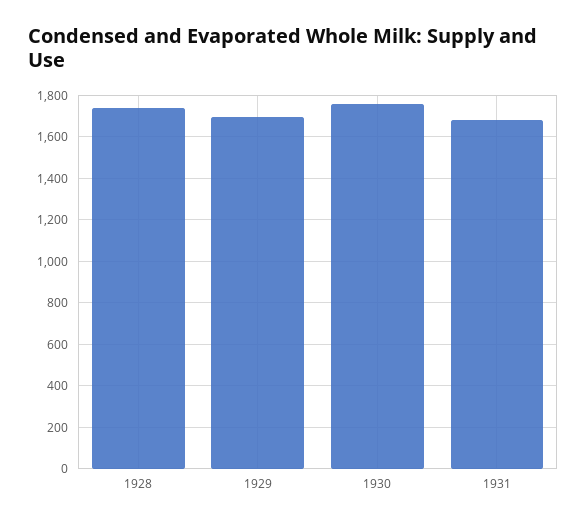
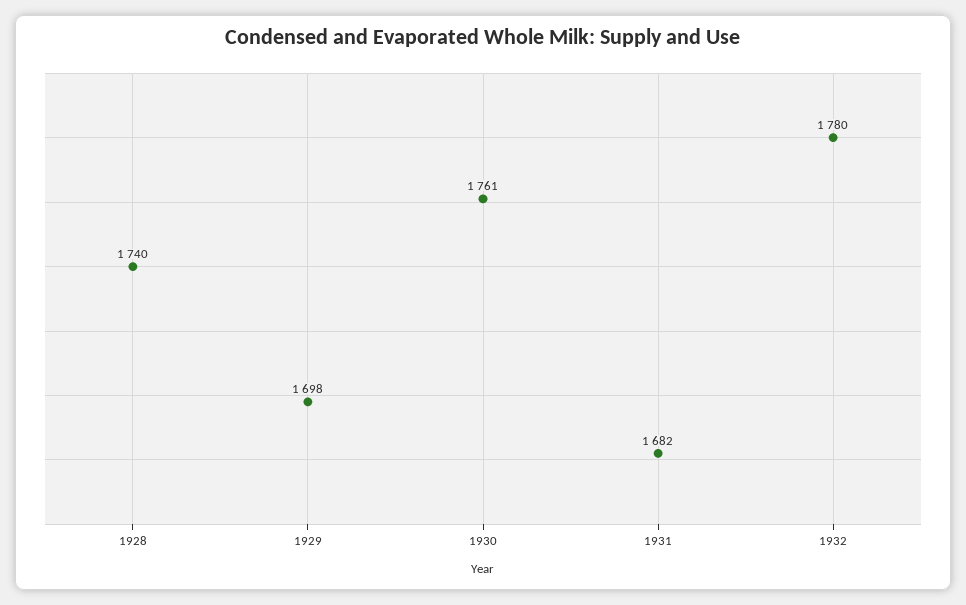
1932: none -> 1780

